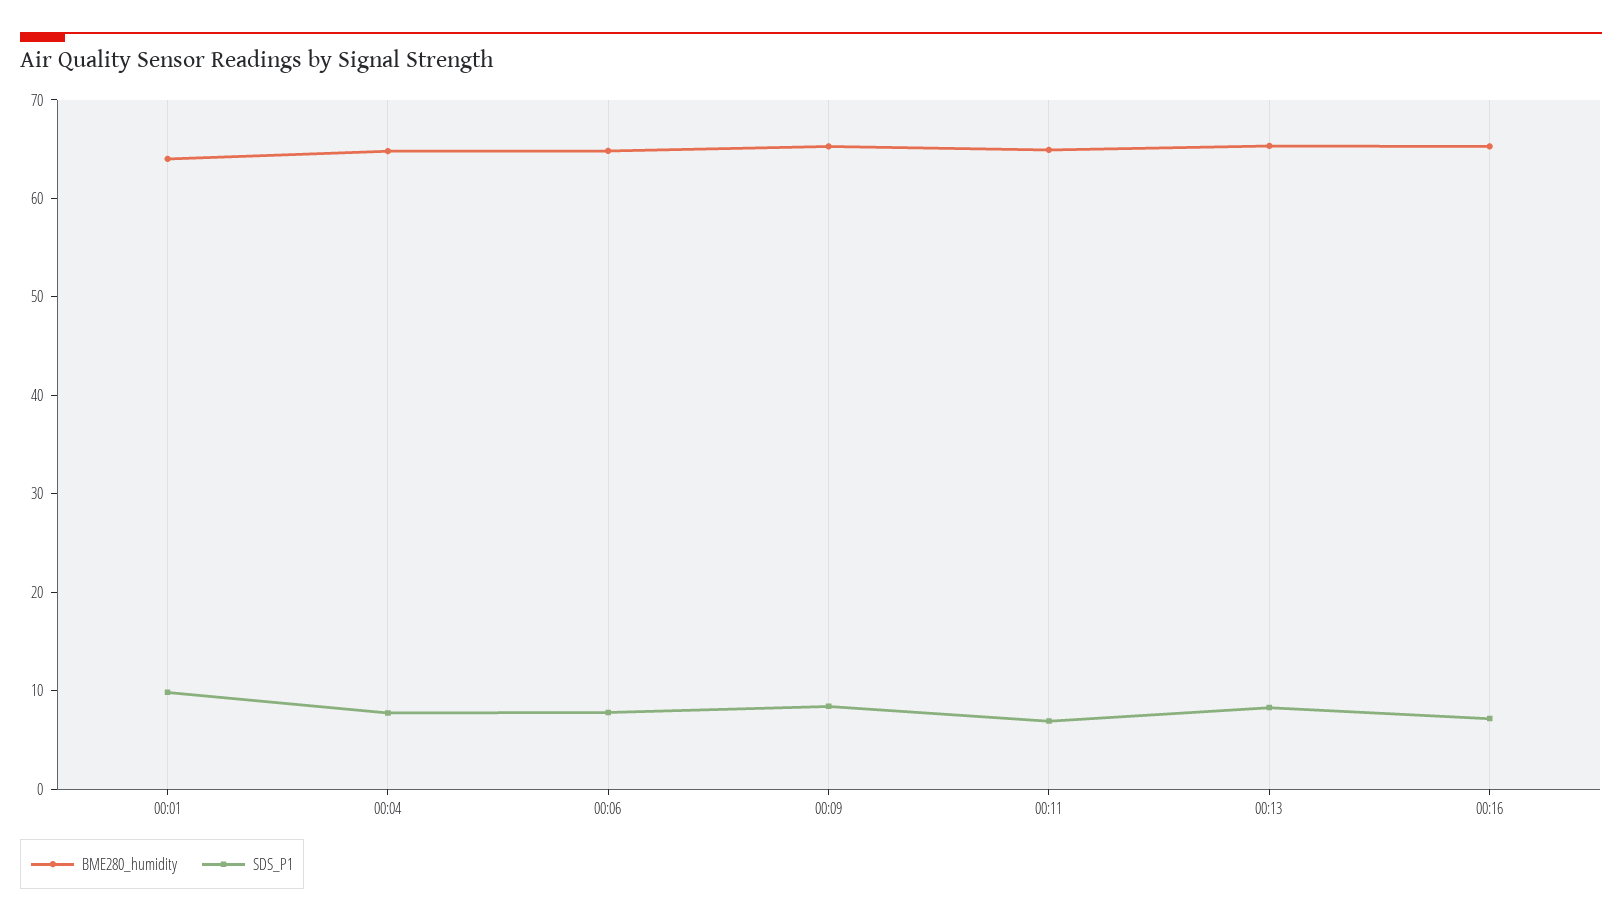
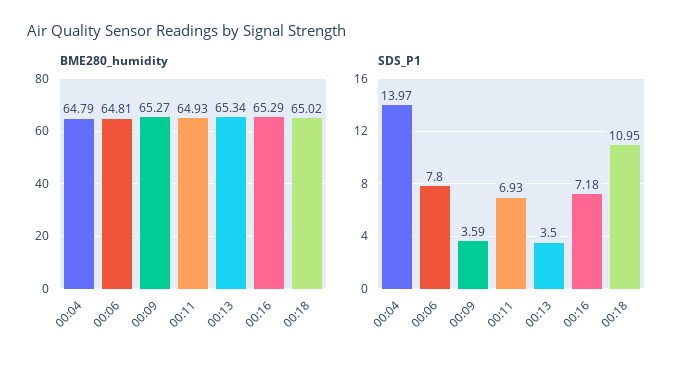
BME280_humidity, 00:01: 64 -> none
SDS_P1, 00:01: 10 -> none
SDS_P1, 00:04: 8 -> 13.97
SDS_P1, 00:09: 8 -> 3.59
SDS_P1, 00:13: 8 -> 3.5
BME280_humidity, 00:18: none -> 65.02
SDS_P1, 00:18: none -> 10.95

